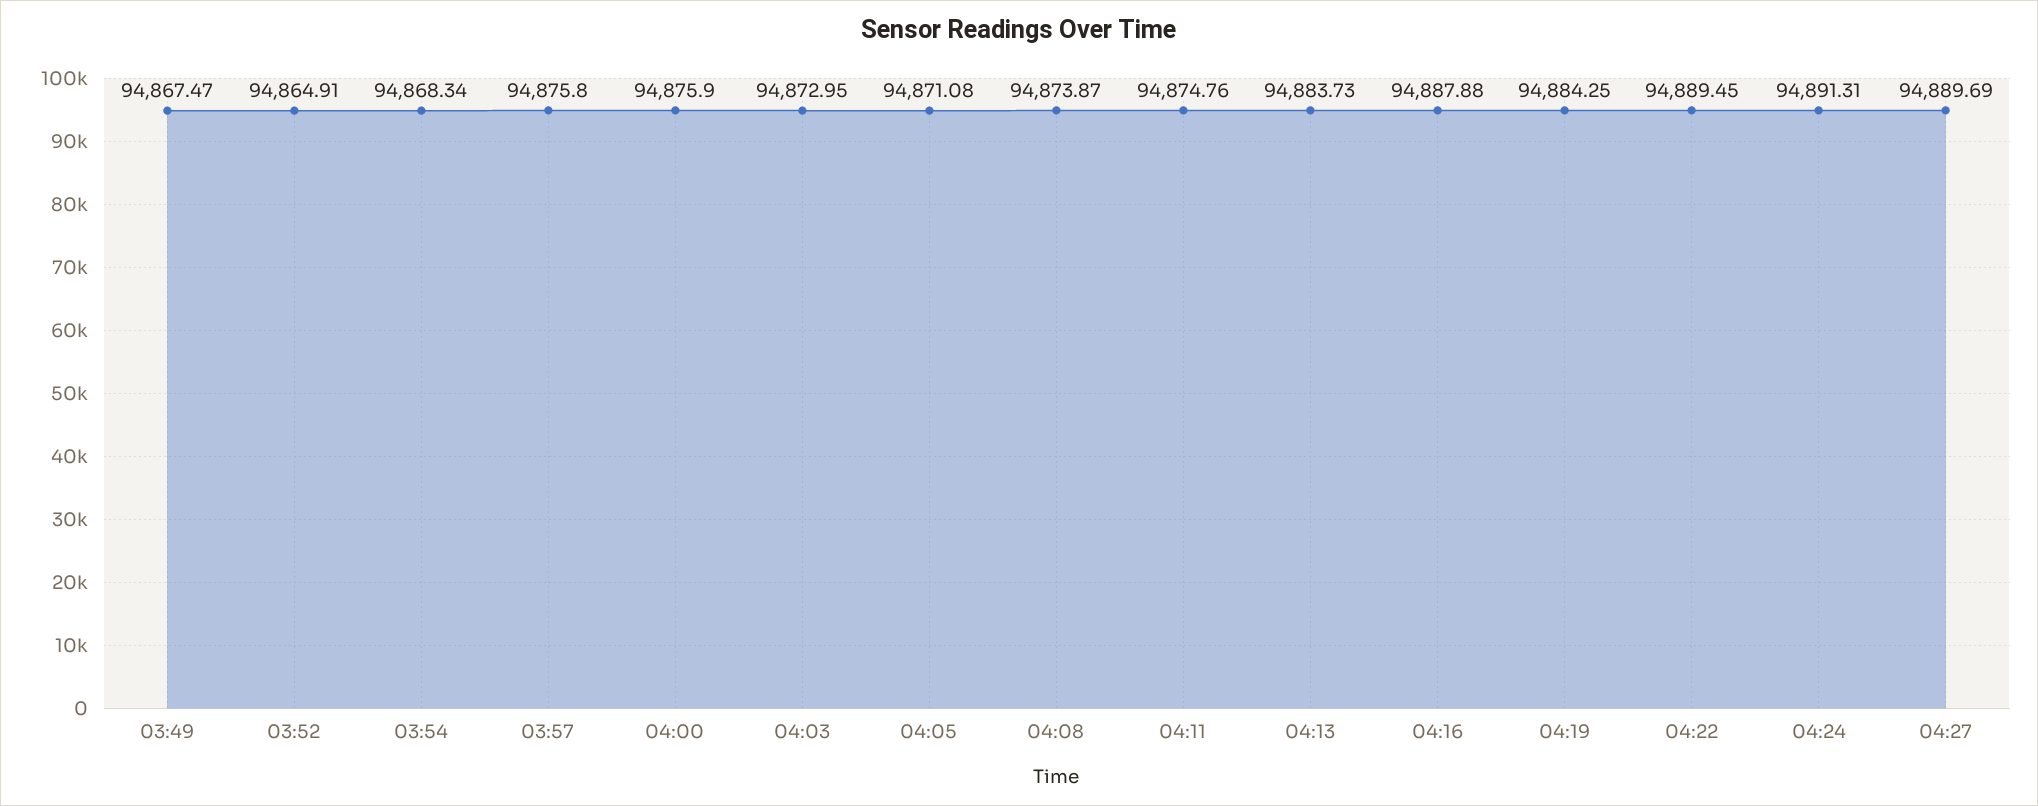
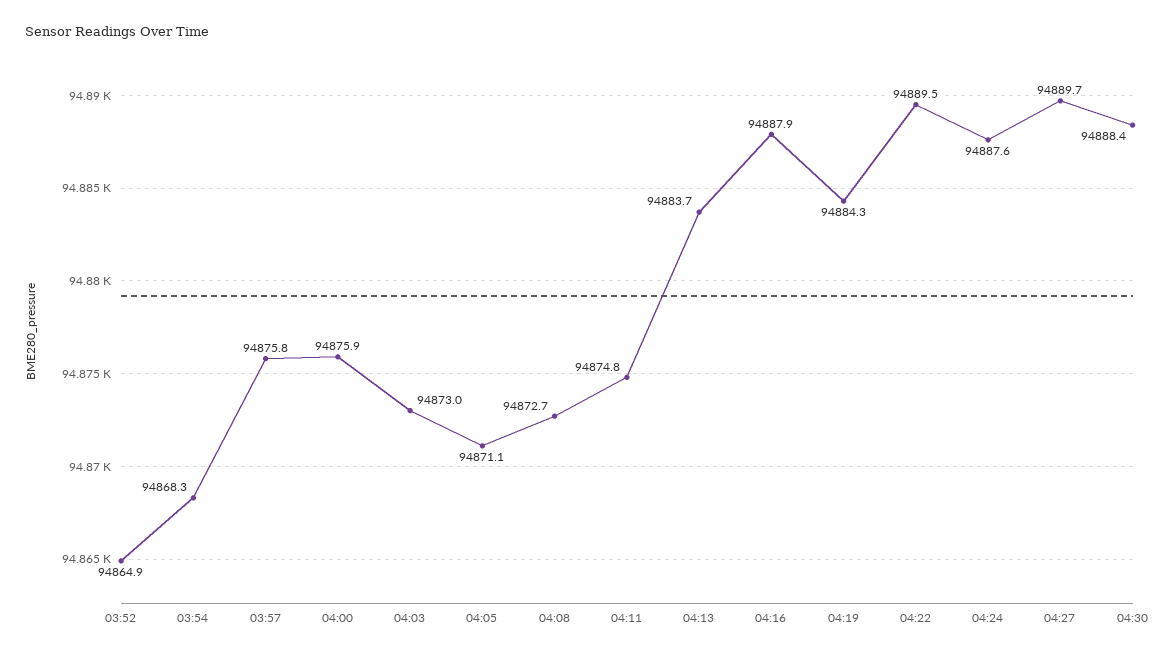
03:49: 94867.47 -> none
04:08: 94873.87 -> 94872.7
04:24: 94891.31 -> 94887.6
04:30: none -> 94888.4

